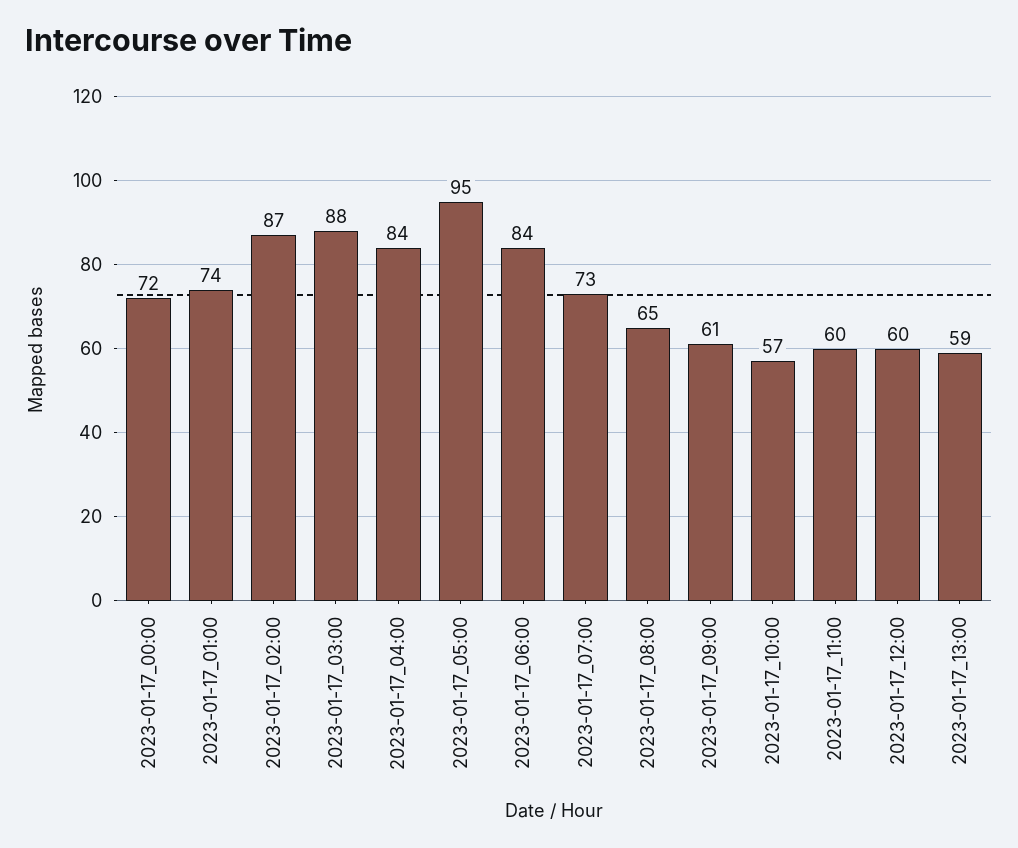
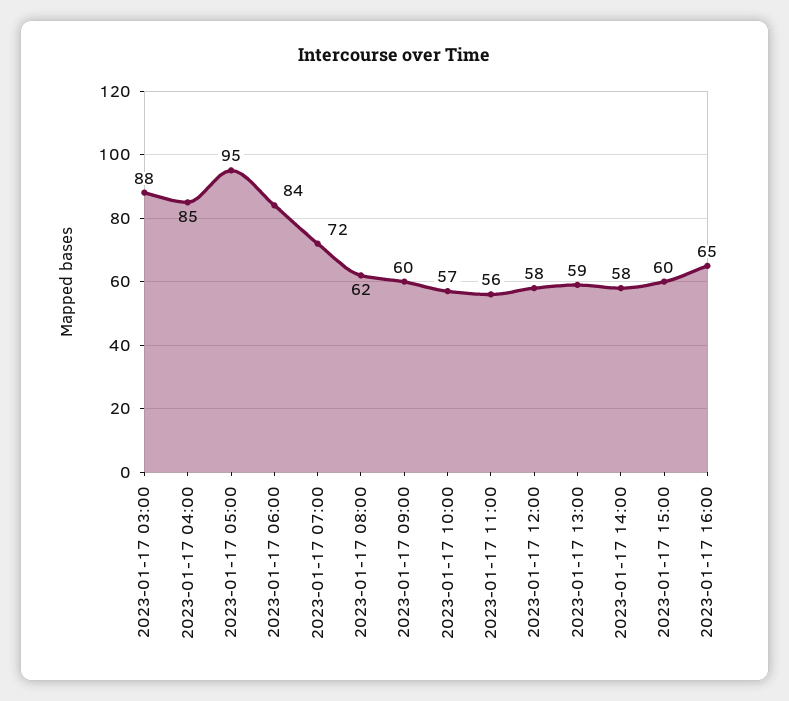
2023-01-17_00:00: 72 -> none
2023-01-17_01:00: 74 -> none
2023-01-17_02:00: 87 -> none
2023-01-17_04:00: 84 -> 85
2023-01-17_07:00: 73 -> 72
2023-01-17_08:00: 65 -> 62
2023-01-17_09:00: 61 -> 60
2023-01-17_11:00: 60 -> 56
2023-01-17_12:00: 60 -> 58
2023-01-17 14:00: none -> 58
2023-01-17 15:00: none -> 60
2023-01-17 16:00: none -> 65

